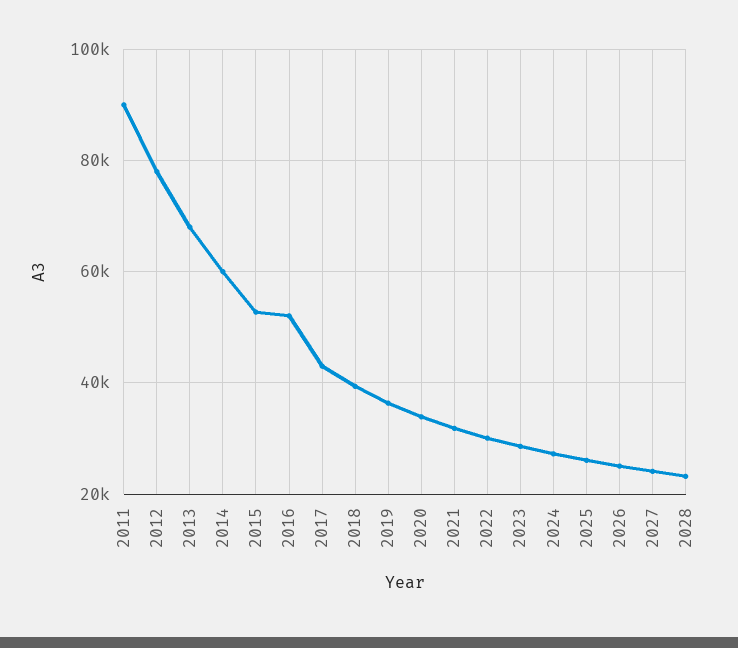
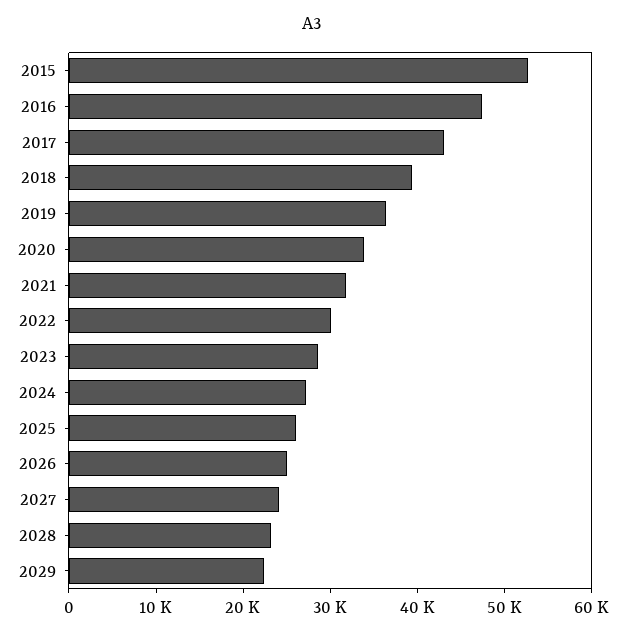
2011: 90000 -> none
2012: 78000 -> none
2013: 68000 -> none
2014: 60000 -> none
2016: 52000 -> 48000
2029: none -> 22000

